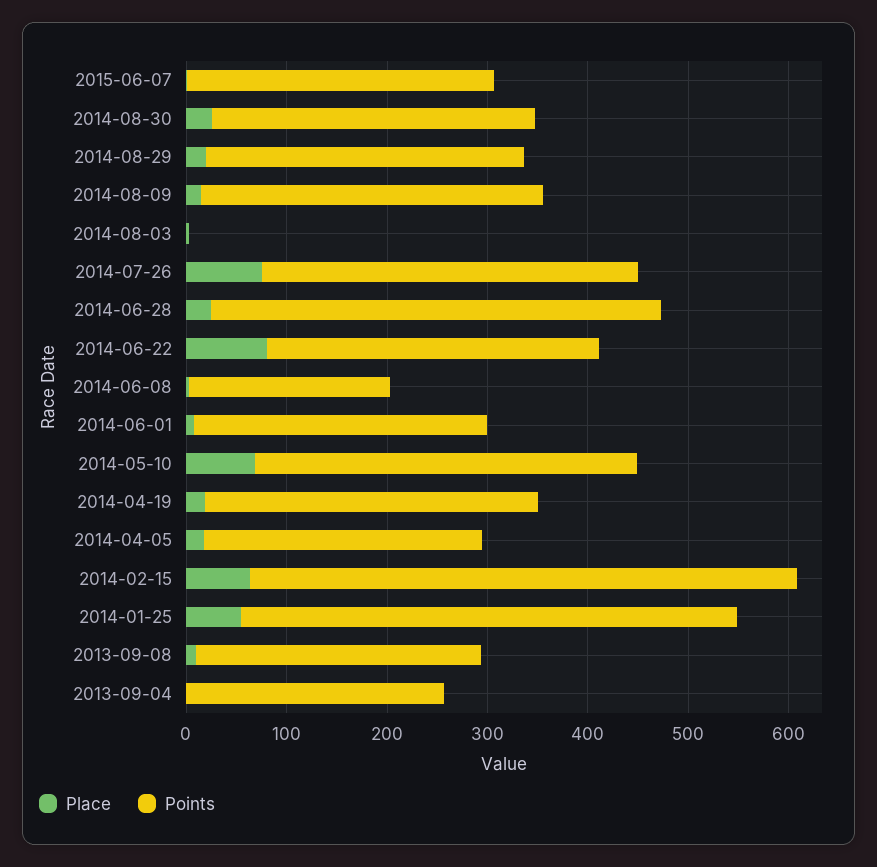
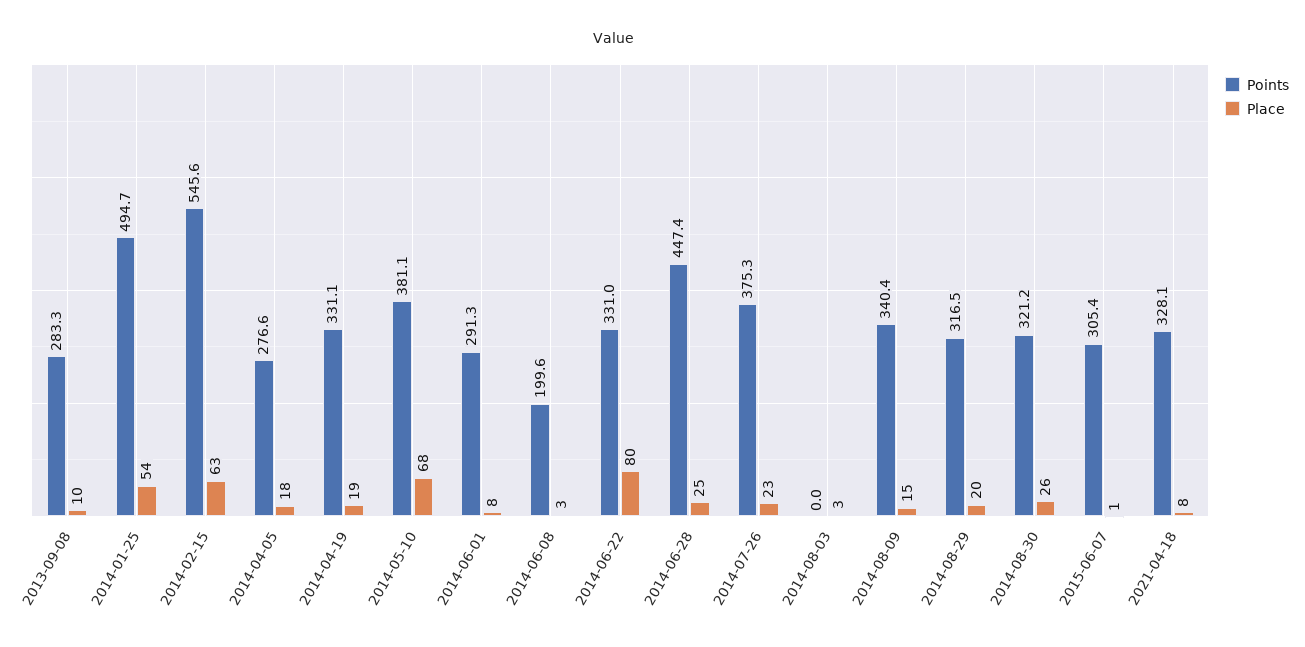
Place, 2014-07-26: 80 -> 23
Place, 2013-09-04: 0 -> none
Points, 2013-09-04: 260 -> none
Points, 2021-04-18: none -> 328.1
Place, 2021-04-18: none -> 8

